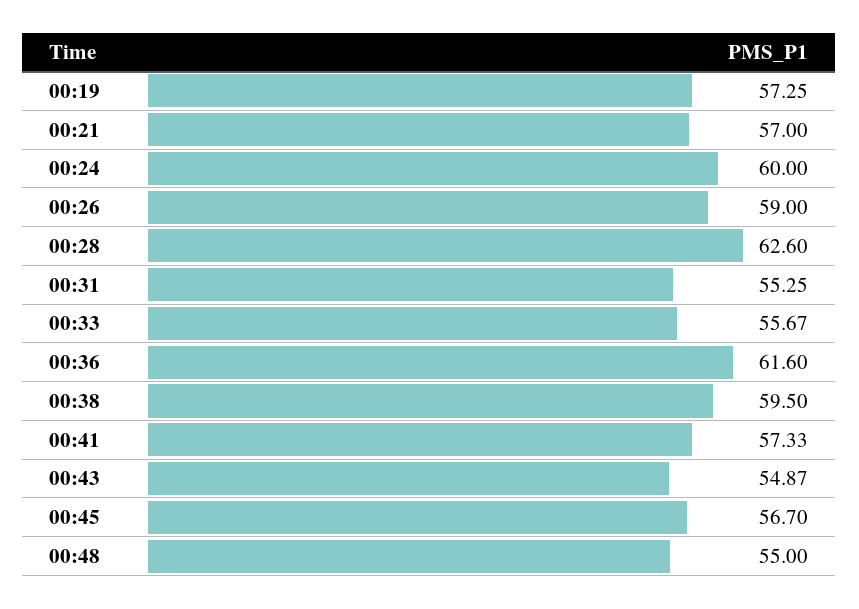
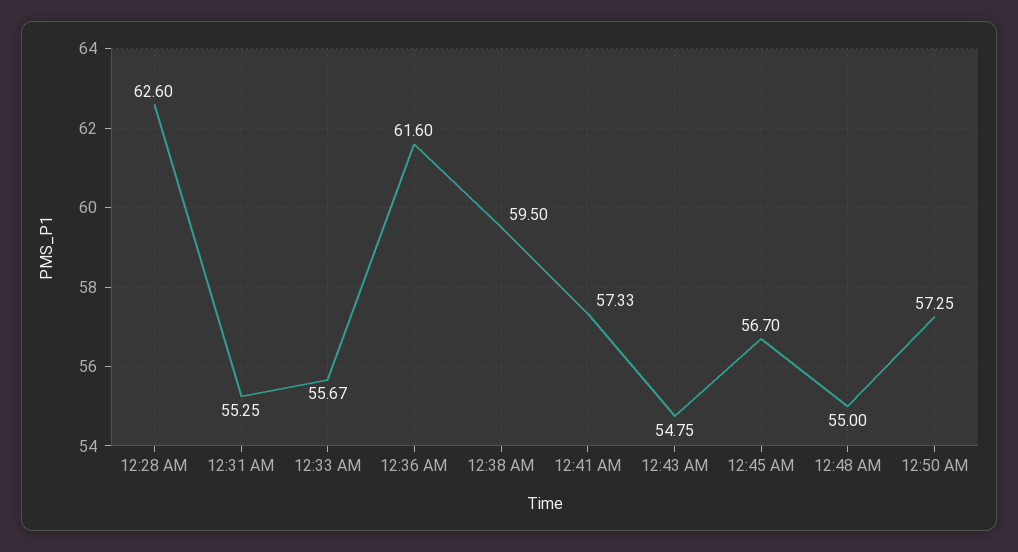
00:19: 57.25 -> none
00:21: 57 -> none
00:24: 60 -> none
00:26: 59 -> none
00:43: 54.87 -> 54.75
12:50 AM: none -> 57.25

